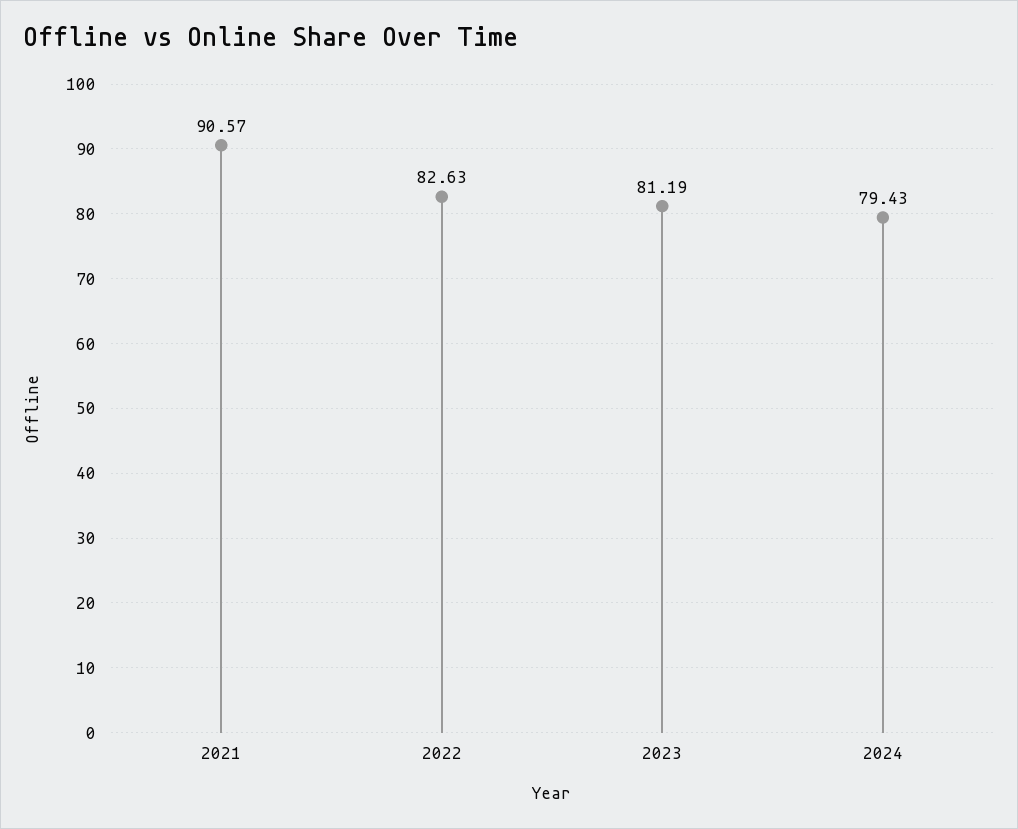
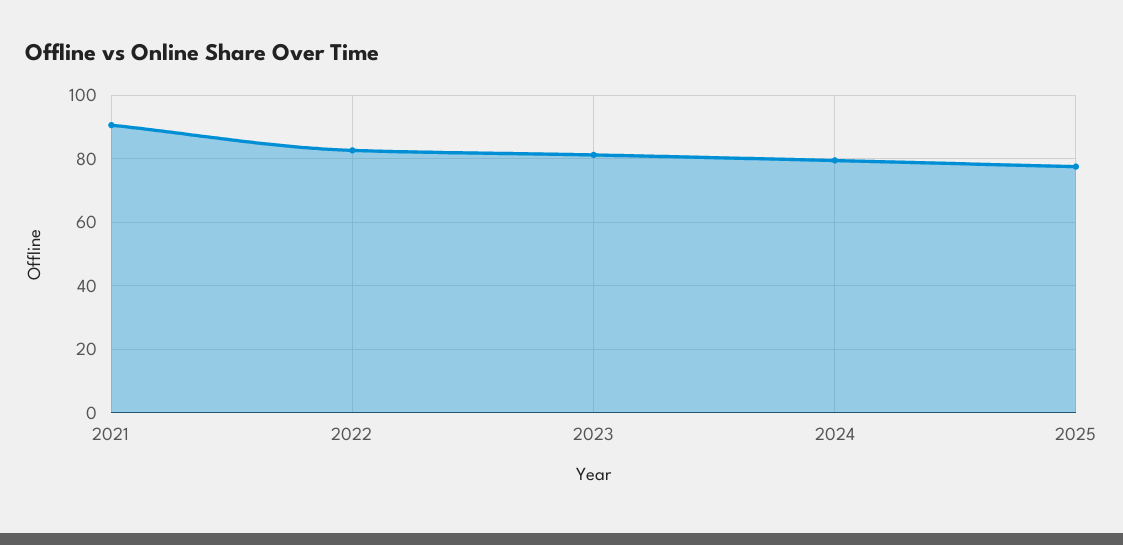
2025: none -> 78

